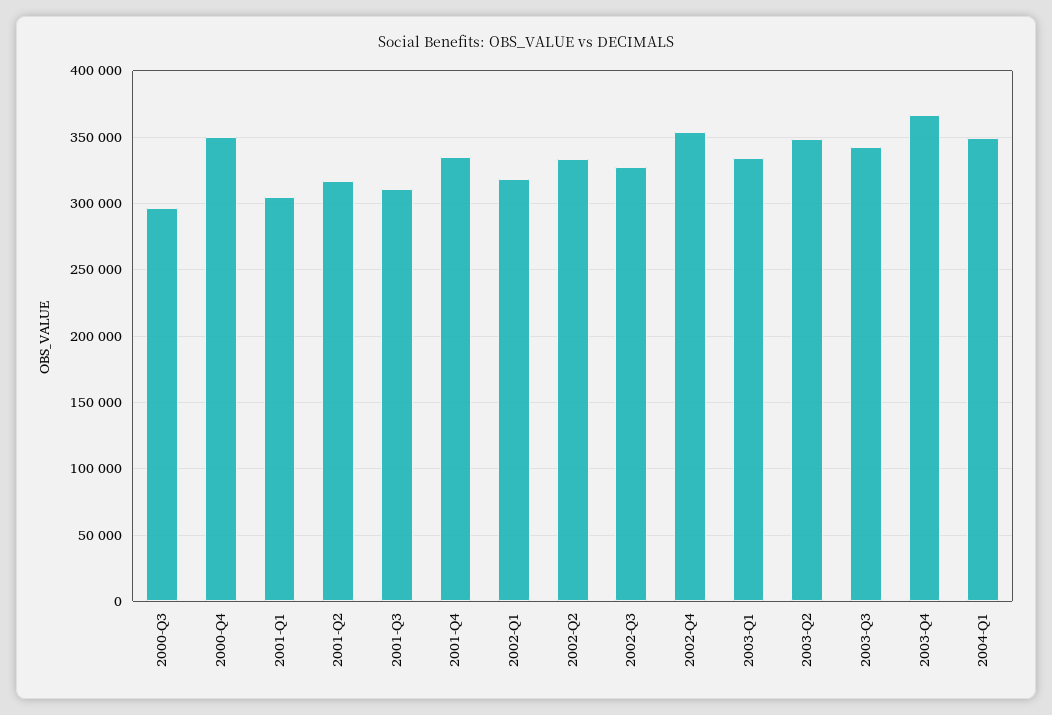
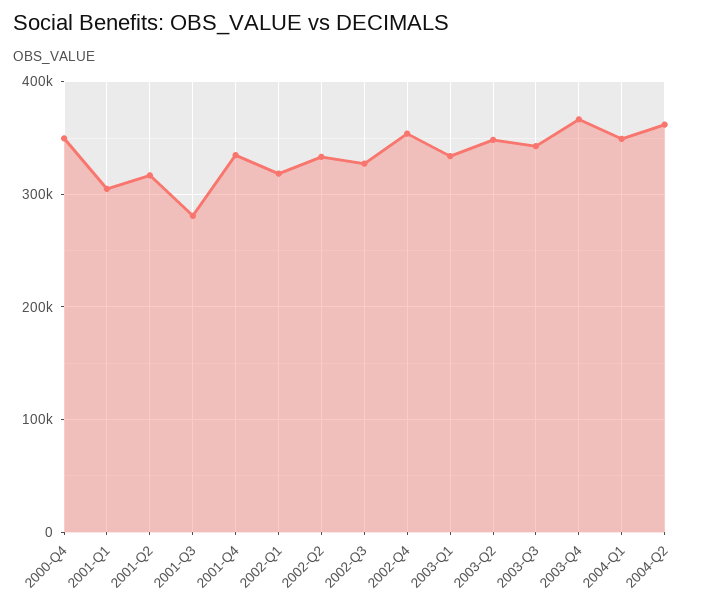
2000-Q3: 295000 -> none
2001-Q3: 310000 -> 280000
2004-Q2: none -> 360000

